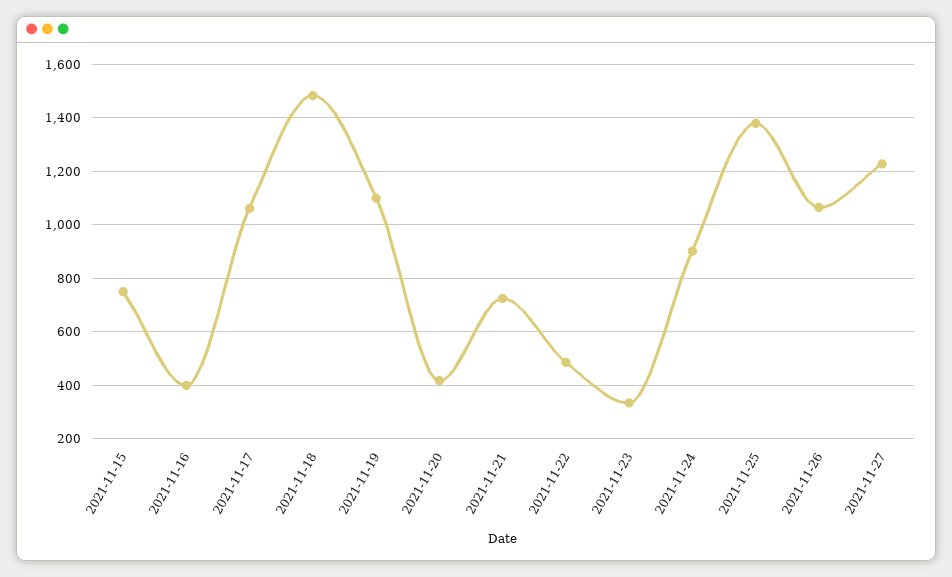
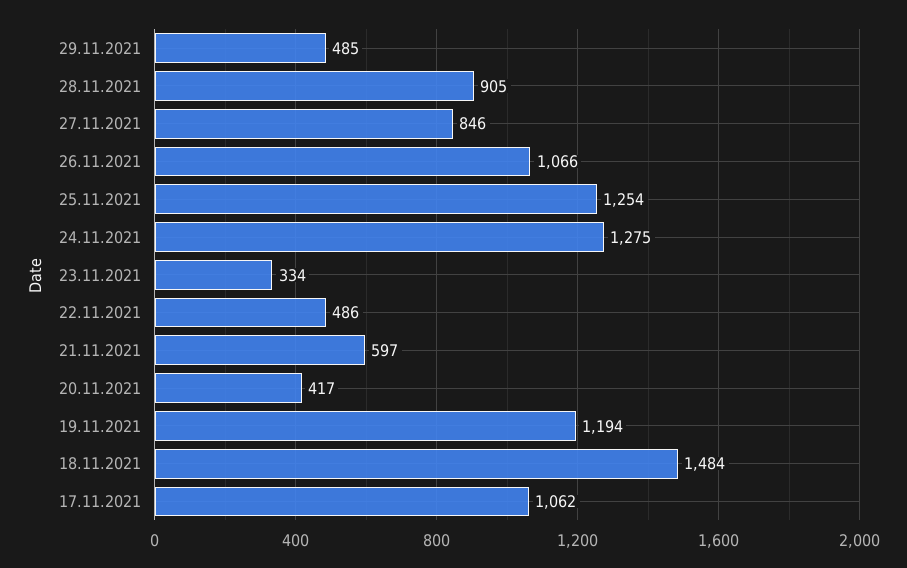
2021-11-15: 750 -> none
2021-11-16: 400 -> none
2021-11-19: 1100 -> 1194
2021-11-21: 725 -> 597
2021-11-24: 900 -> 1275
2021-11-25: 1375 -> 1254
2021-11-27: 1225 -> 846
29.11.2021: none -> 485
28.11.2021: none -> 905

